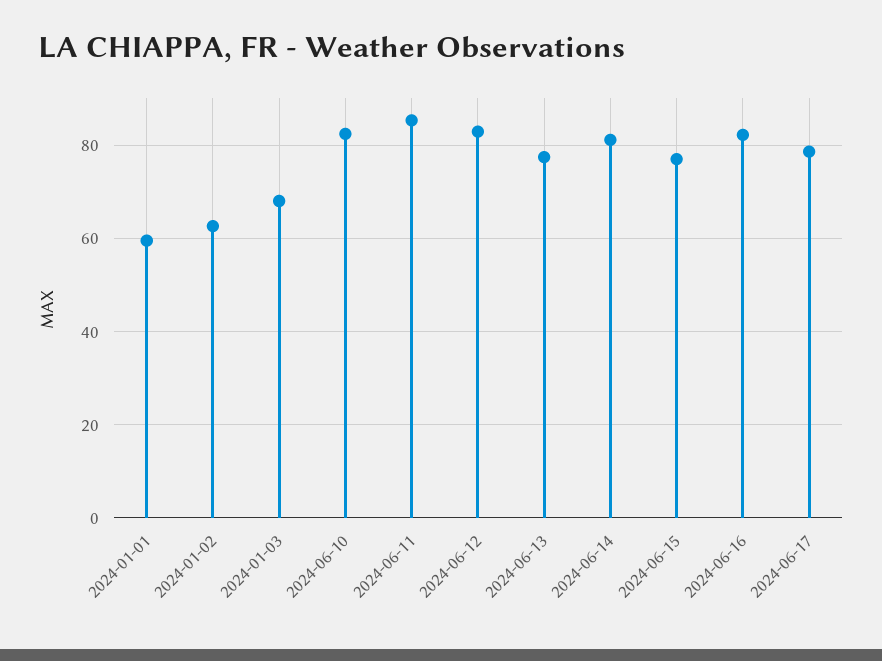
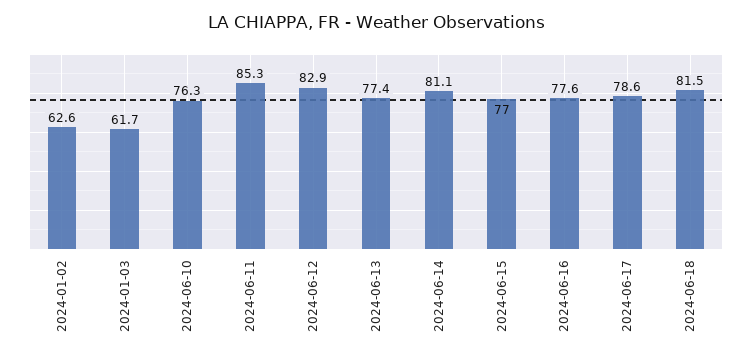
2024-01-01: 60 -> none
2024-01-03: 68 -> 61.7
2024-06-10: 82 -> 76.3
2024-06-16: 82 -> 77.6
2024-06-18: none -> 81.5

